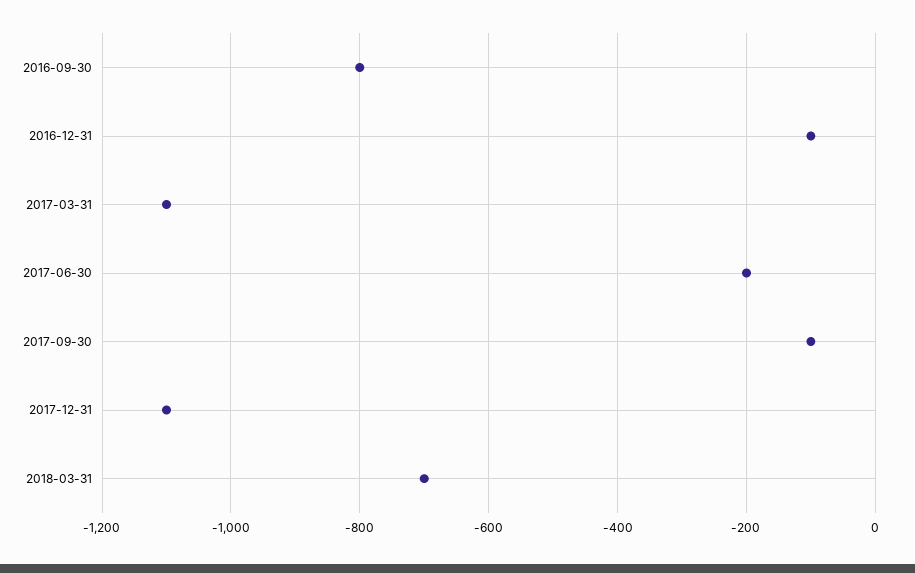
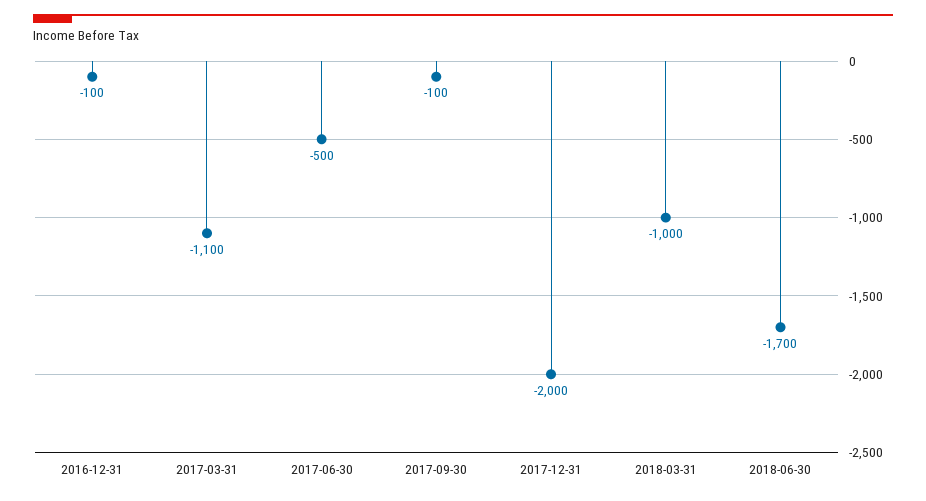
2016-09-30: -800 -> none
2017-06-30: -200 -> -500
2017-12-31: -1100 -> -2000
2018-03-31: -700 -> -1000
2018-06-30: none -> -1700

